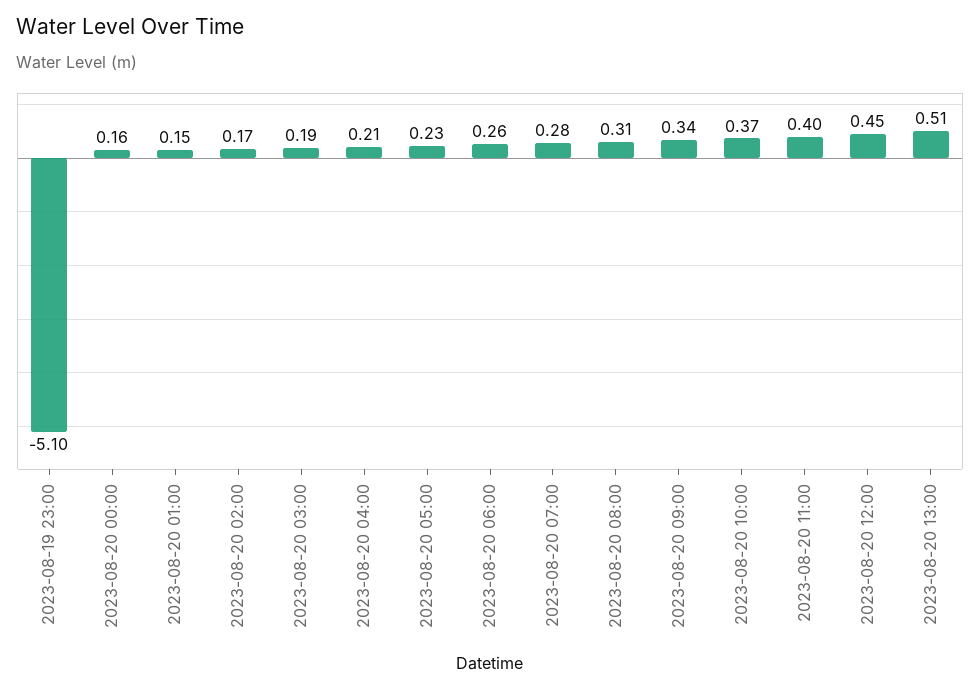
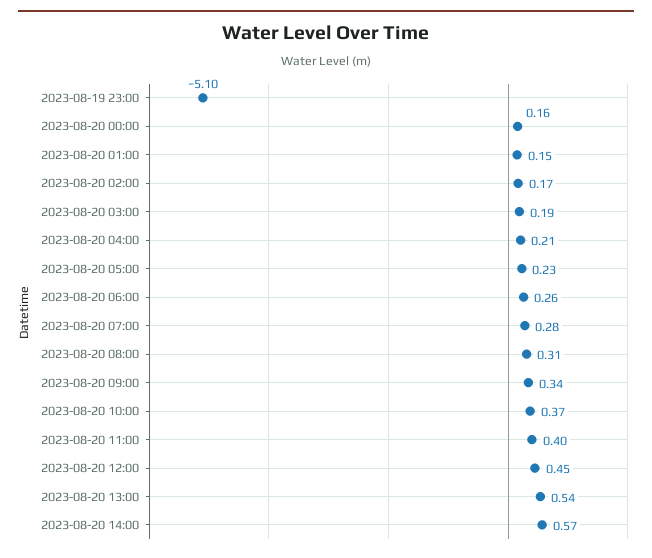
2023-08-20 13:00: 0.51 -> 0.54
2023-08-20 14:00: none -> 0.57

